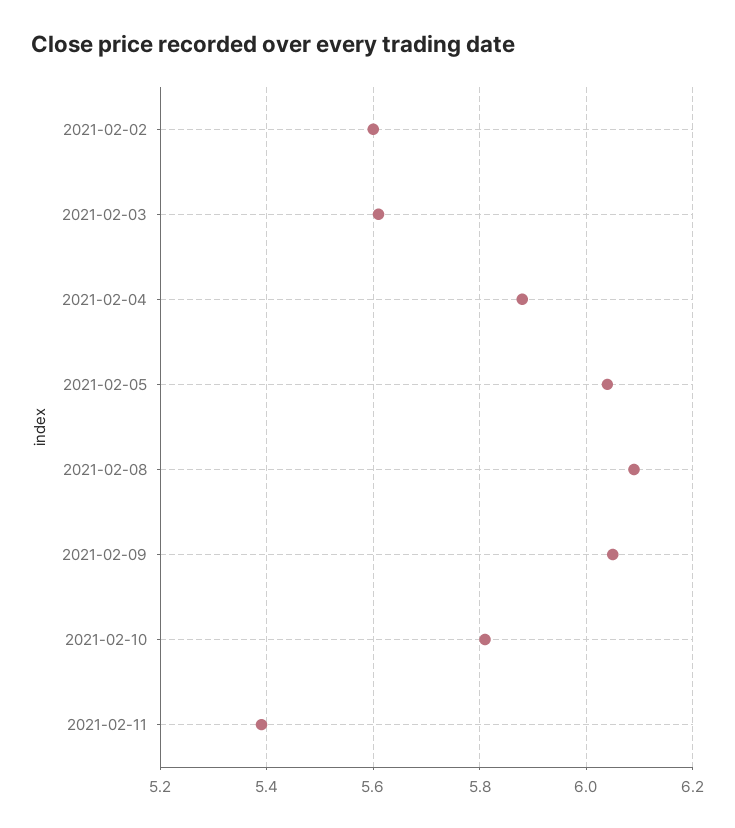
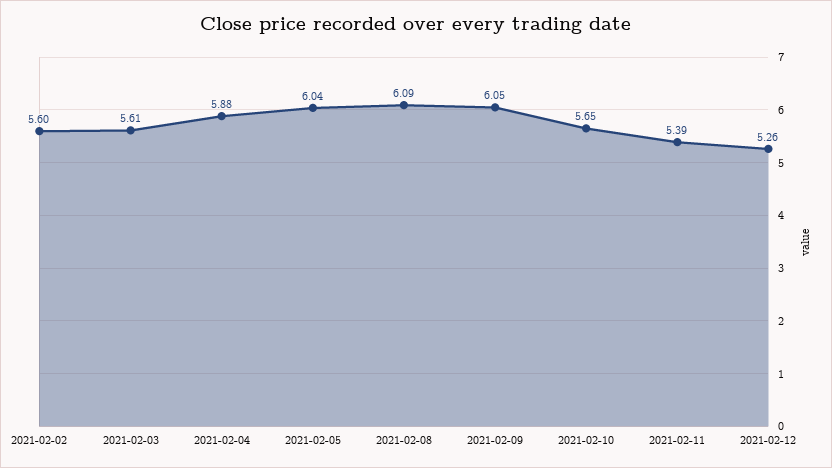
2021-02-10: 5.8 -> 5.65
2021-02-12: none -> 5.26

